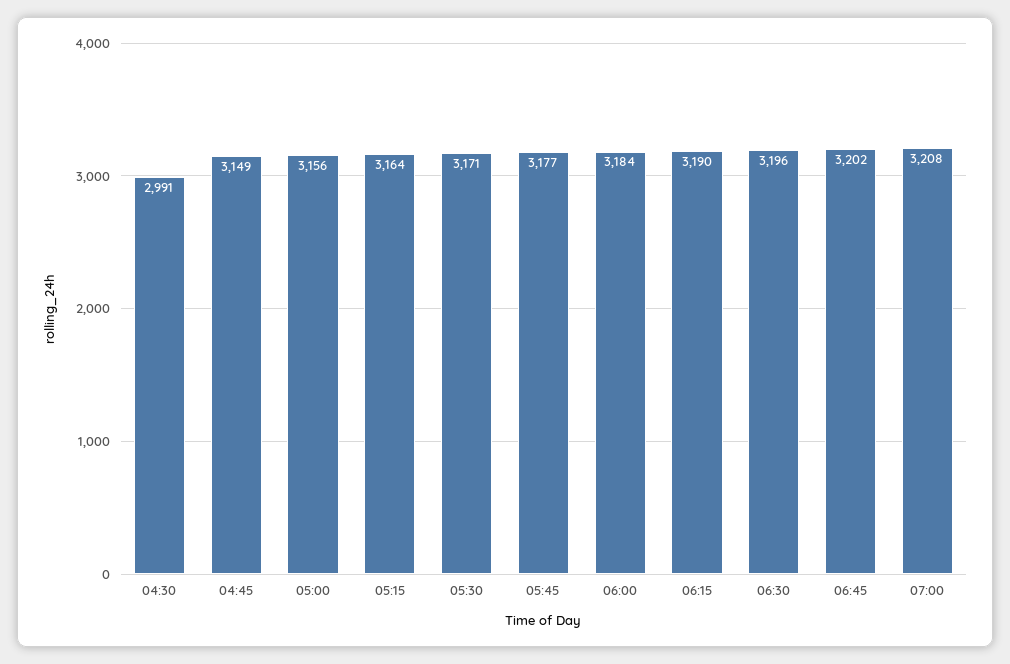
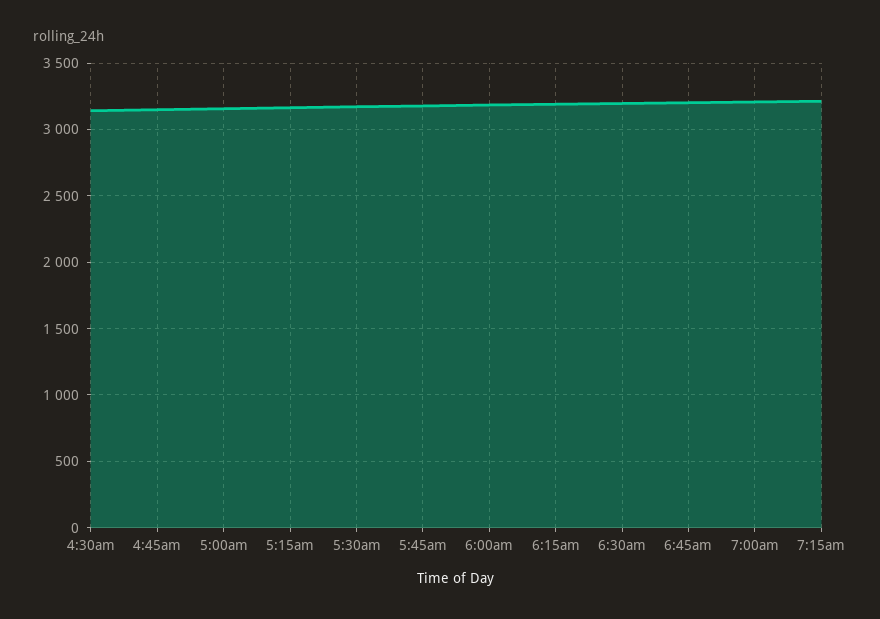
04:30: 2991 -> 3150
7:15am: none -> 3200

